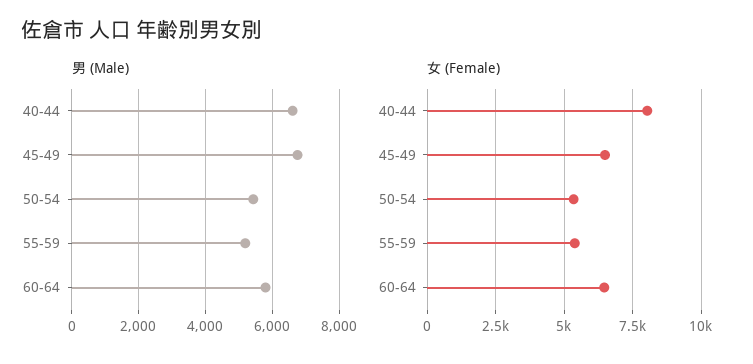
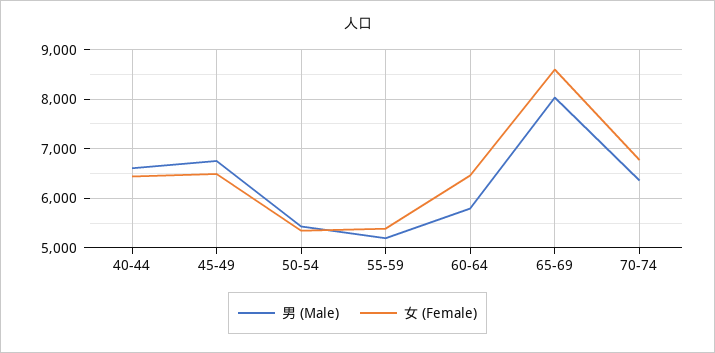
女 (Female), 40-44: 8000 -> 6400
男 (Male), 65-69: none -> 8000
女 (Female), 65-69: none -> 8600
男 (Male), 70-74: none -> 6400
女 (Female), 70-74: none -> 6800

